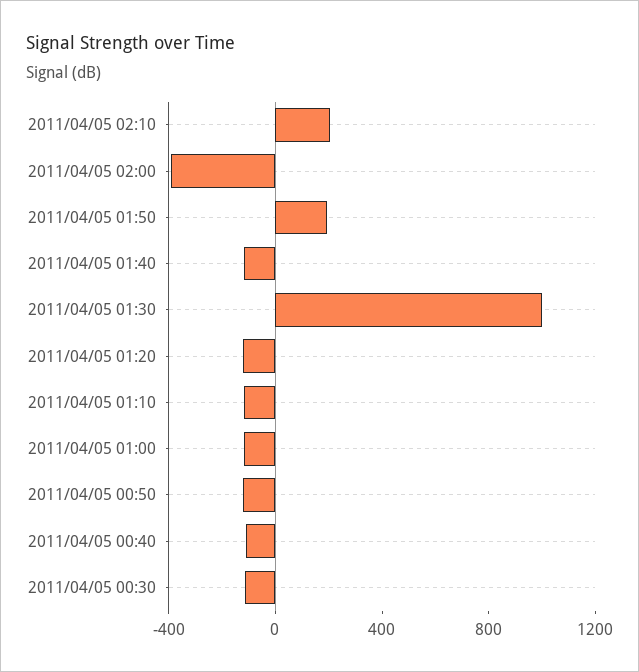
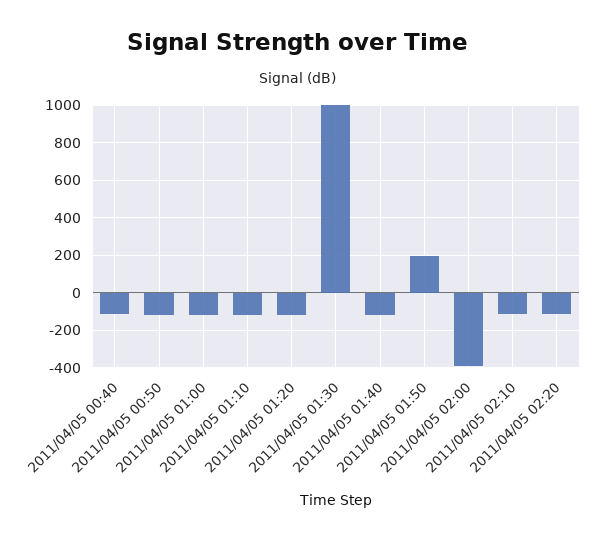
2011/04/05 02:10: 200 -> -100
2011/04/05 00:30: -100 -> none
2011/04/05 02:20: none -> -100

